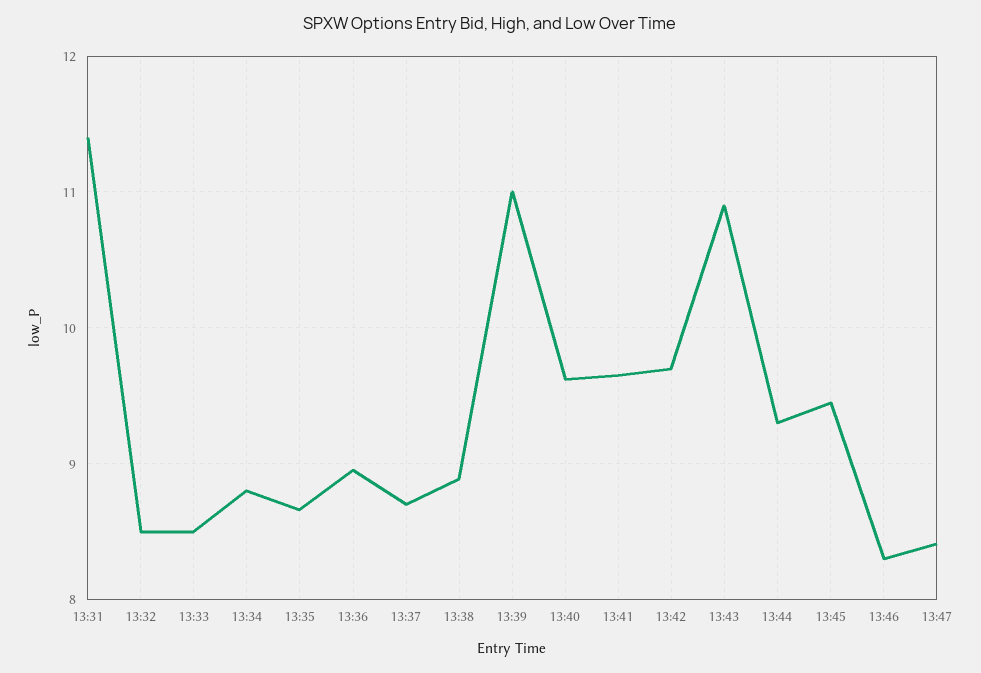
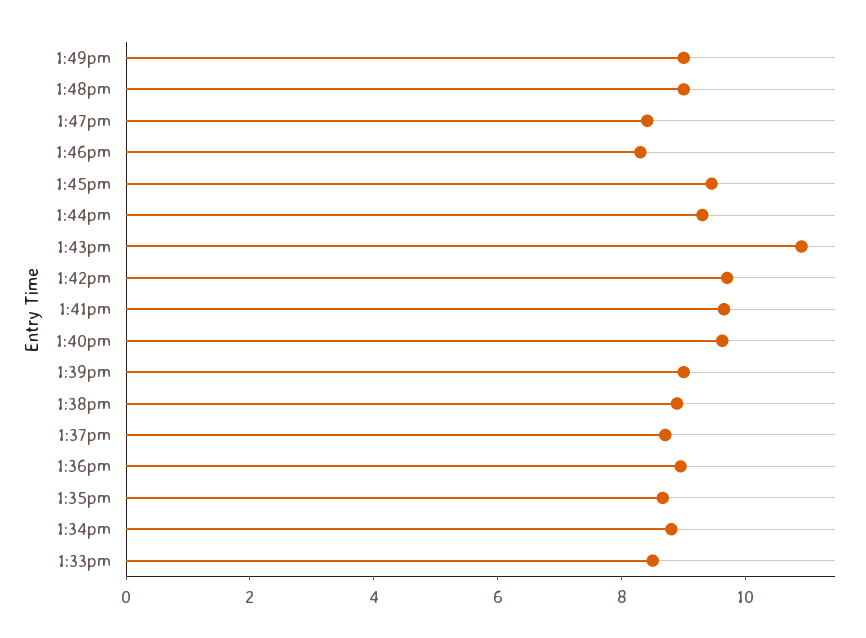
13:31: 11.4 -> none
13:32: 8.5 -> none
13:39: 11 -> 9
1:49pm: none -> 9
1:48pm: none -> 9

